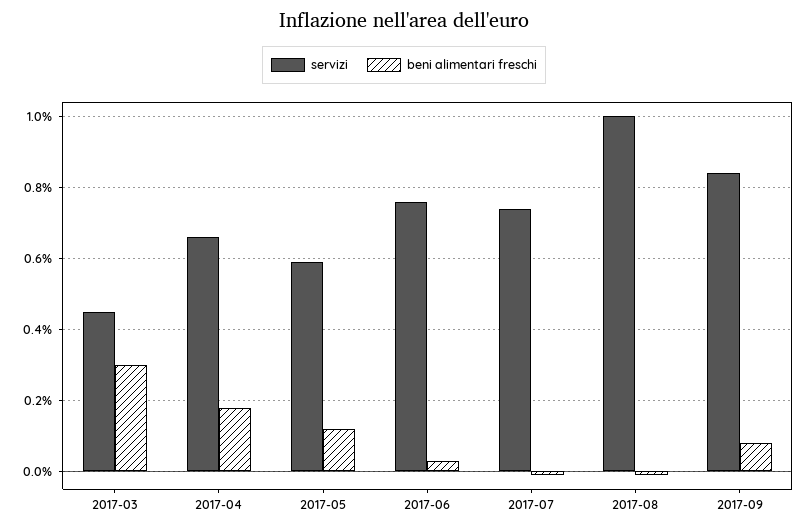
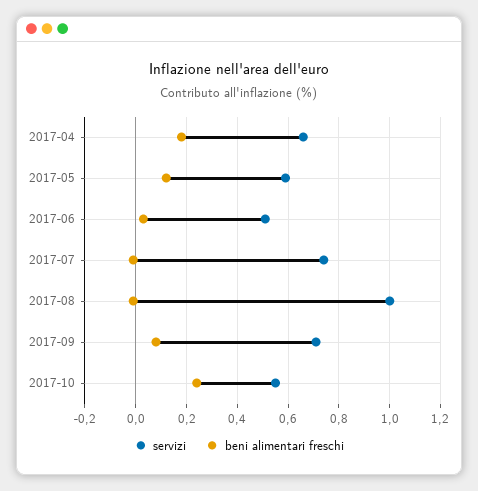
servizi, 2017-03: 0.45 -> none
beni alimentari freschi, 2017-03: 0.3 -> none
servizi, 2017-06: 0.75 -> 0.5
servizi, 2017-09: 0.85 -> 0.7
servizi, 2017-10: none -> 0.55
beni alimentari freschi, 2017-10: none -> 0.25

